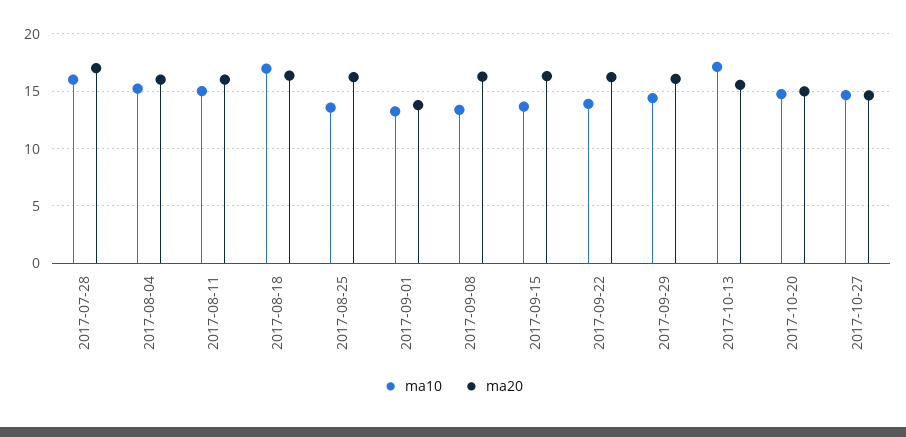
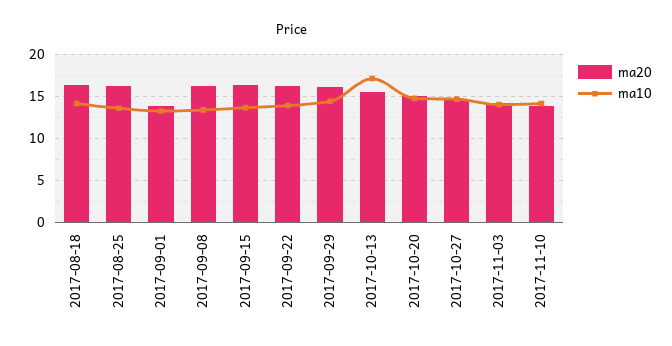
ma10, 2017-07-28: 16 -> none
ma20, 2017-07-28: 17 -> none
ma10, 2017-08-04: 15 -> none
ma20, 2017-08-04: 16 -> none
ma10, 2017-08-11: 15 -> none
ma20, 2017-08-11: 16 -> none
ma10, 2017-08-18: 17 -> 14
ma20, 2017-11-03: none -> 14
ma10, 2017-11-03: none -> 14
ma20, 2017-11-10: none -> 14
ma10, 2017-11-10: none -> 14

